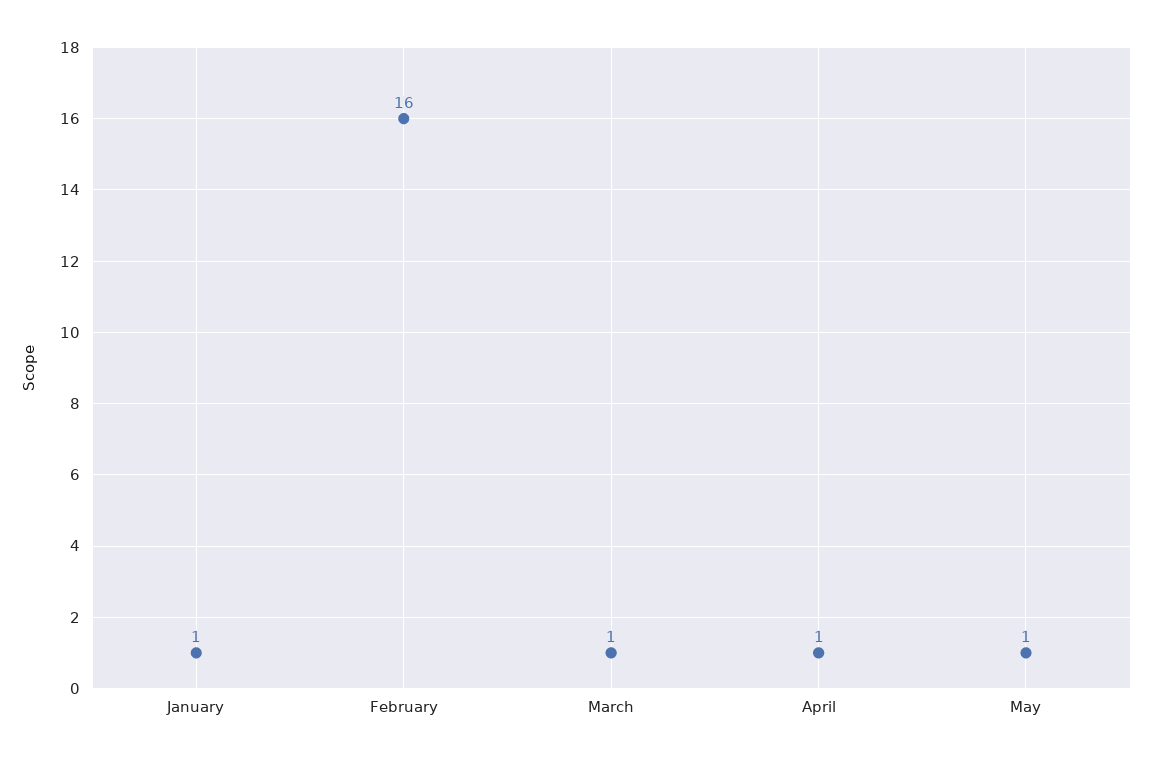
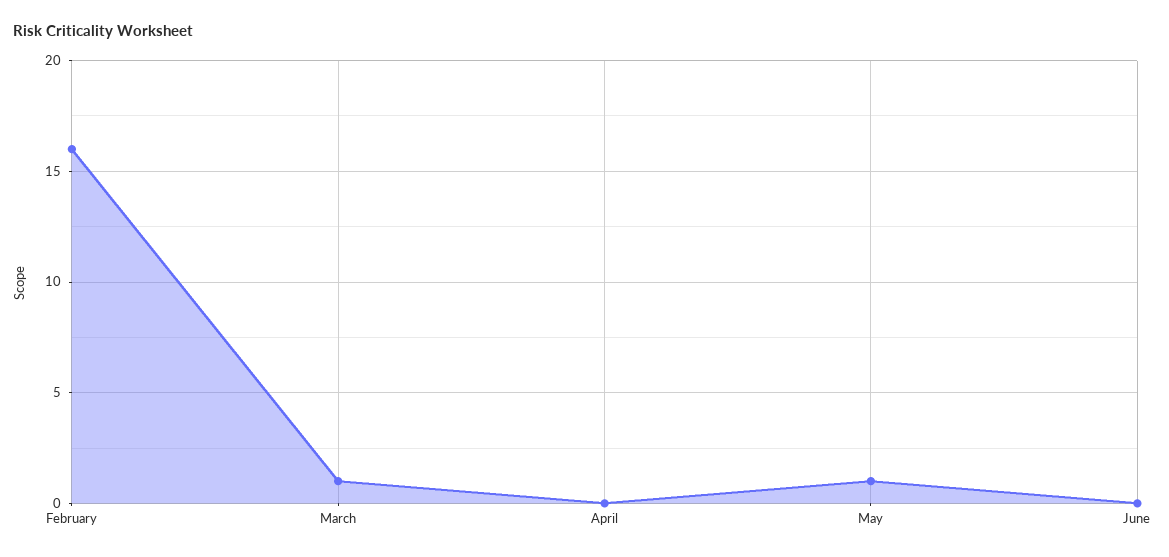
January: 1 -> none
April: 1 -> 0
June: none -> 0

